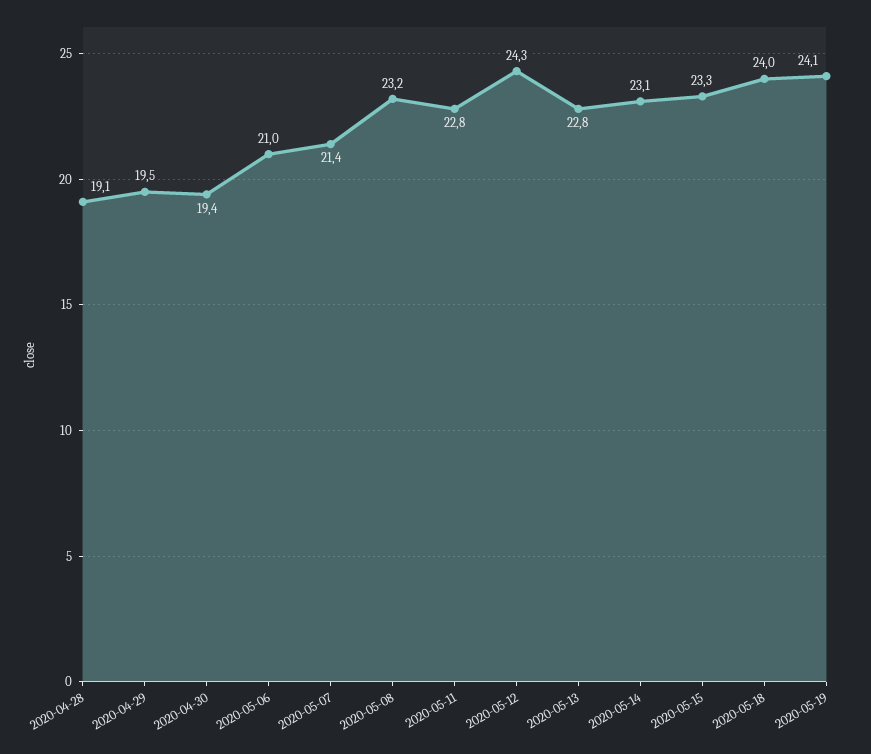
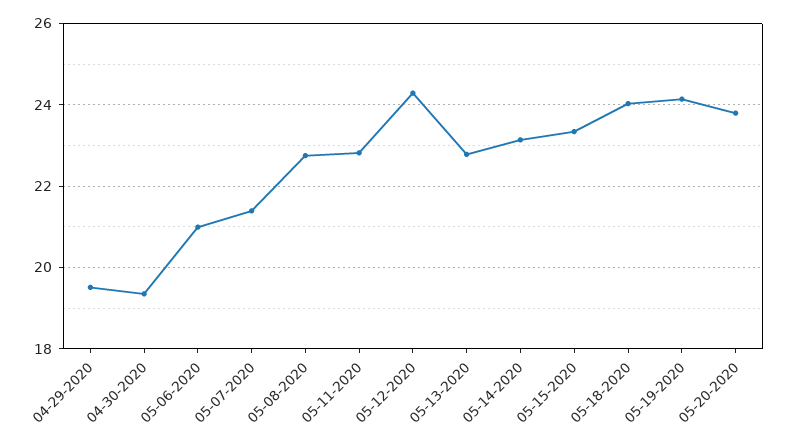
2020-04-28: 19.1 -> none
2020-05-08: 23.2 -> 22.8
05-20-2020: none -> 23.8

